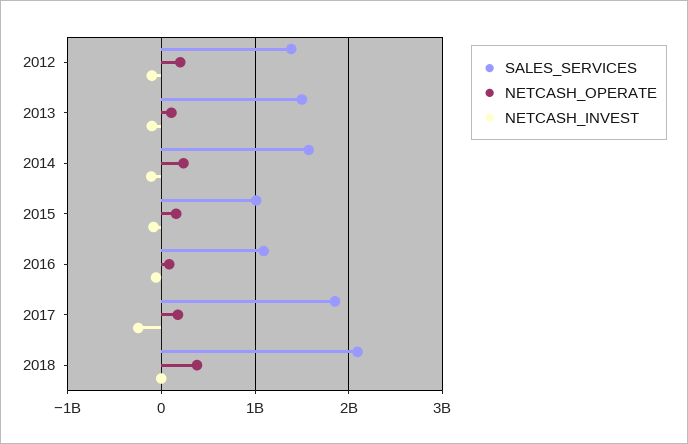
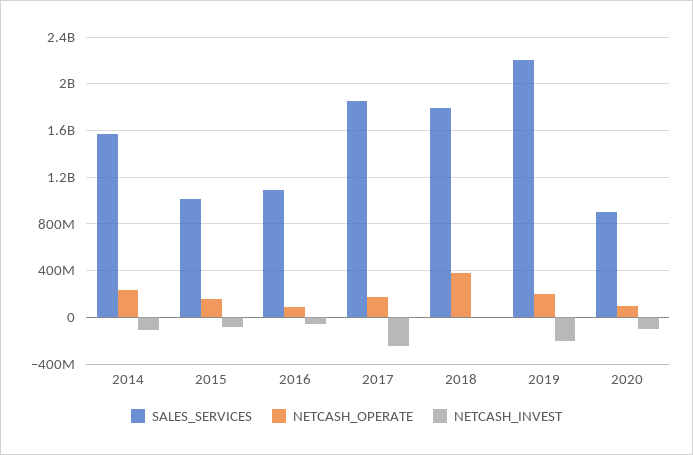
SALES_SERVICES, 2012: 1400000000 -> none
NETCASH_OPERATE, 2012: 200000000 -> none
NETCASH_INVEST, 2012: -100000000 -> none
SALES_SERVICES, 2013: 1500000000 -> none
NETCASH_OPERATE, 2013: 100000000 -> none
NETCASH_INVEST, 2013: -100000000 -> none
SALES_SERVICES, 2018: 2100000000 -> 1800000000
SALES_SERVICES, 2019: none -> 2200000000
NETCASH_OPERATE, 2019: none -> 200000000
NETCASH_INVEST, 2019: none -> -200000000
SALES_SERVICES, 2020: none -> 900000000
NETCASH_OPERATE, 2020: none -> 100000000
NETCASH_INVEST, 2020: none -> -100000000

